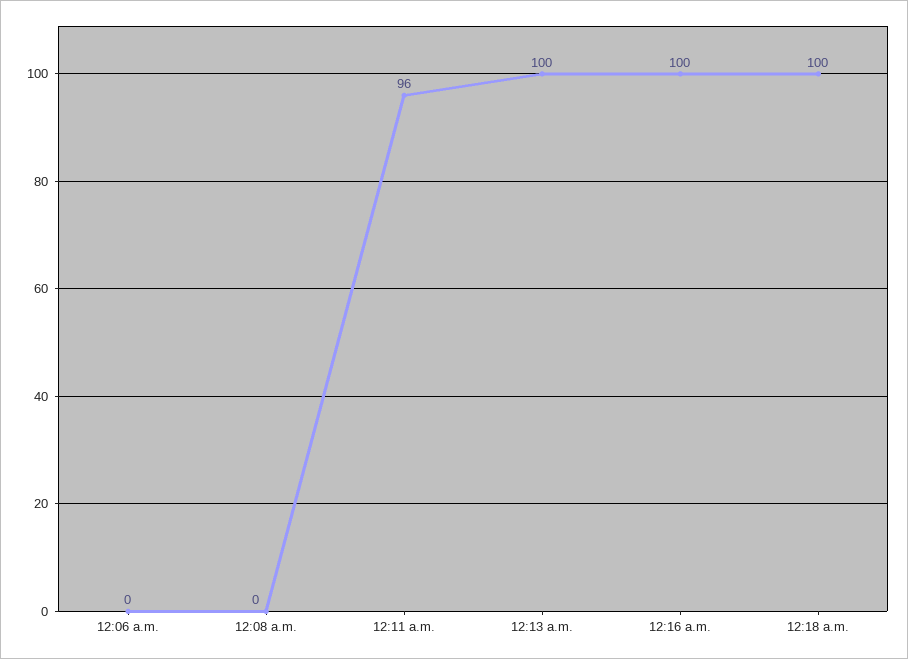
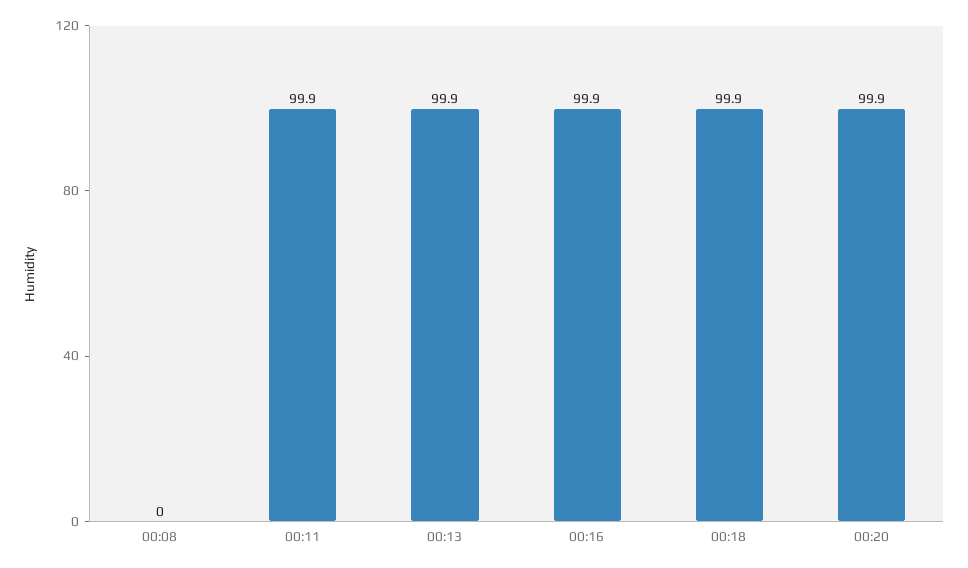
12:06 a.m.: 0 -> none
12:11 a.m.: 96 -> 99.9
00:20: none -> 99.9

